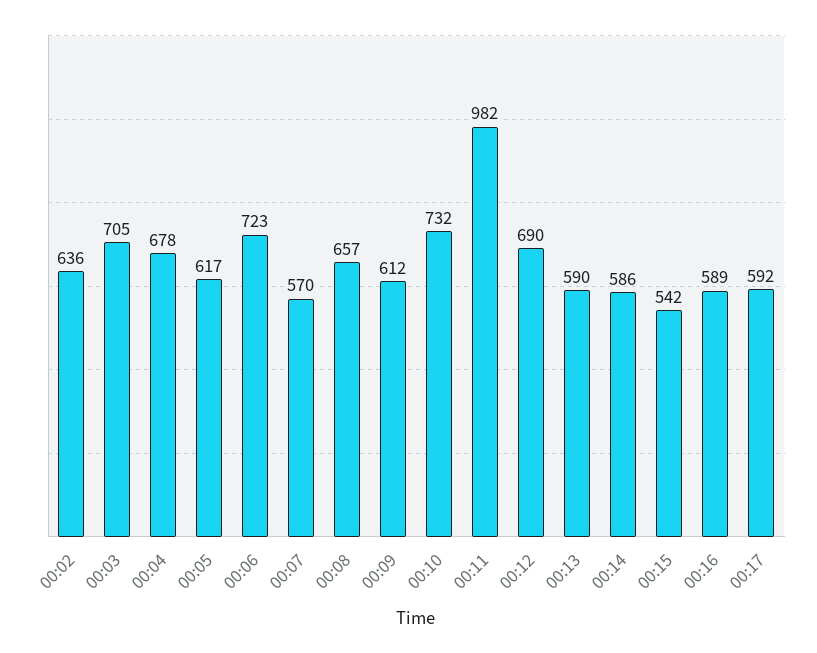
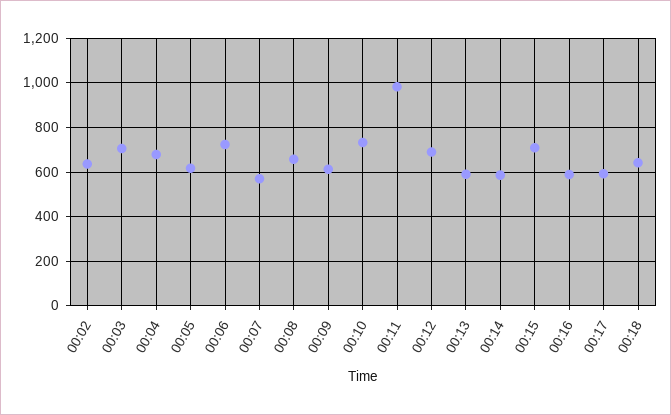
00:15: 542 -> 700
00:18: none -> 650

